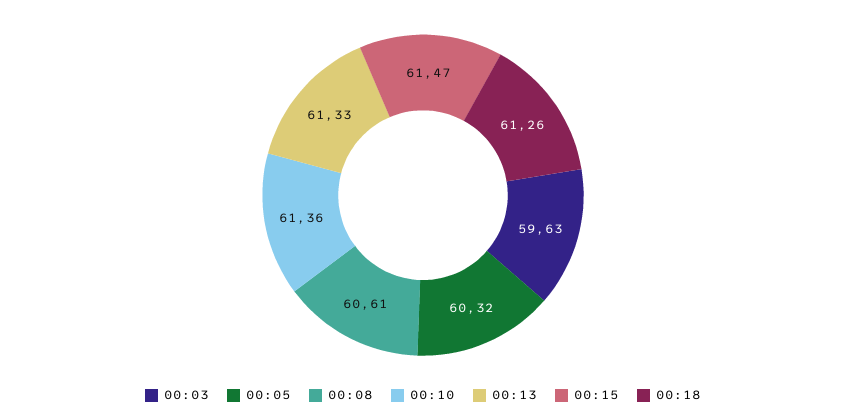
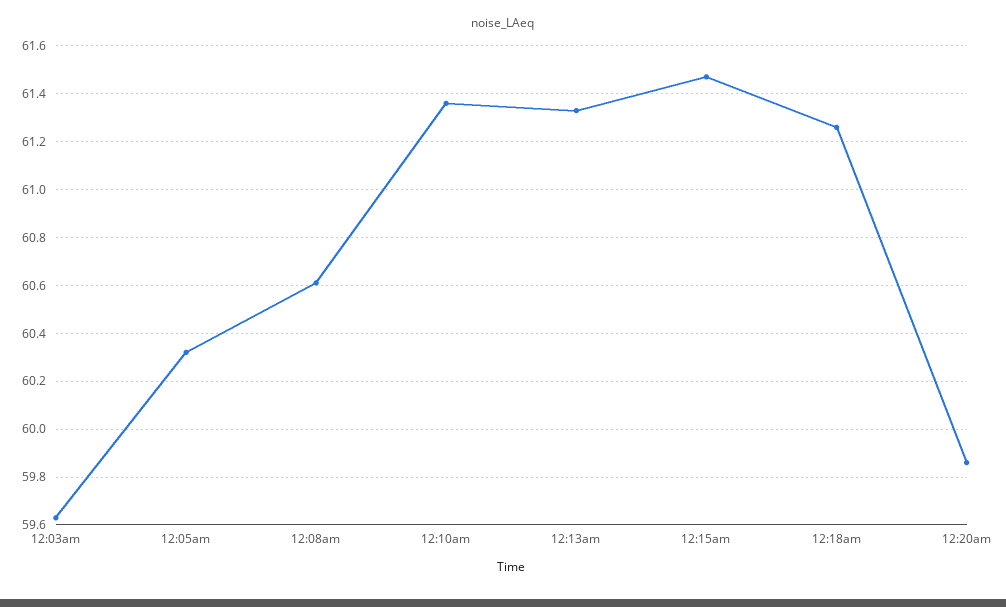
12:20am: none -> 59.85

